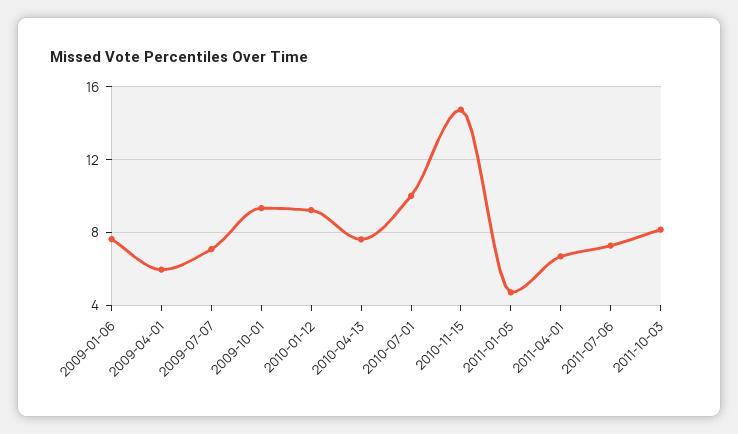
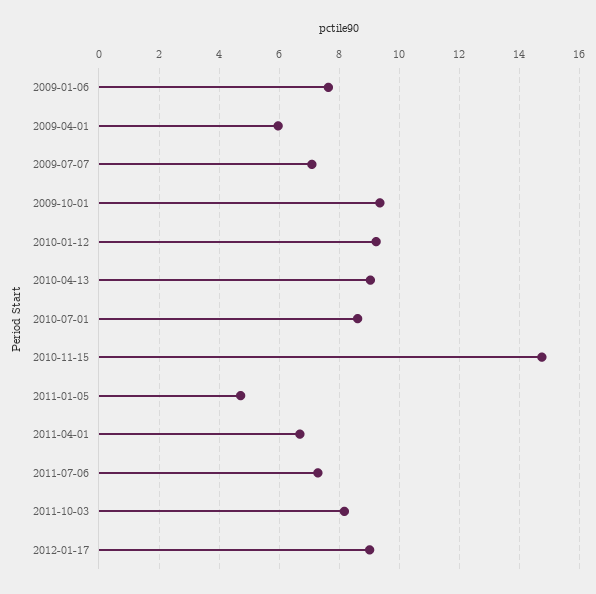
2010-04-13: 7.5 -> 9
2010-07-01: 10 -> 8.6
2012-01-17: none -> 9

